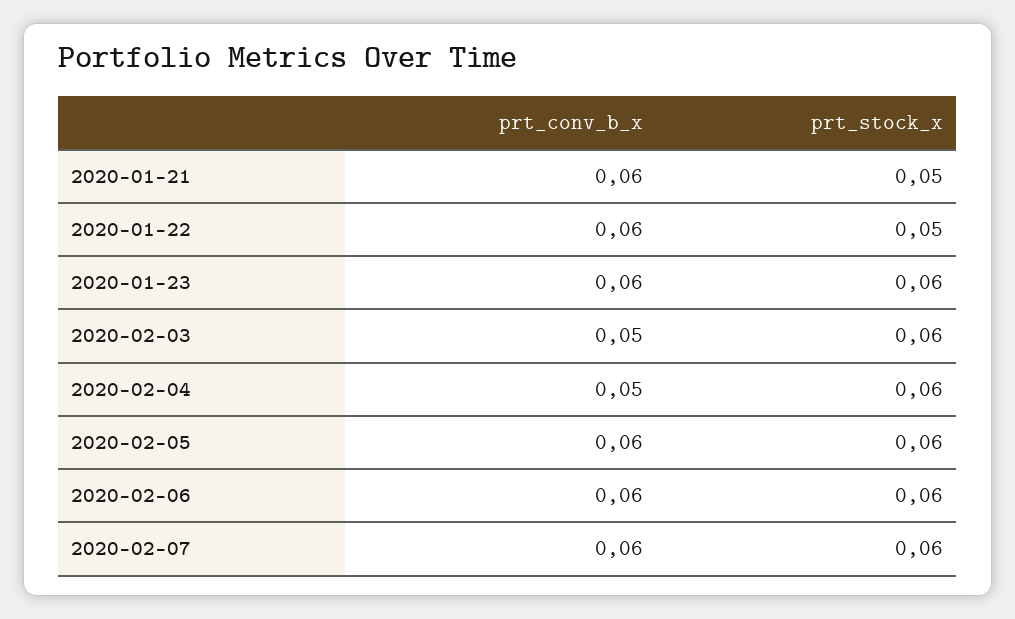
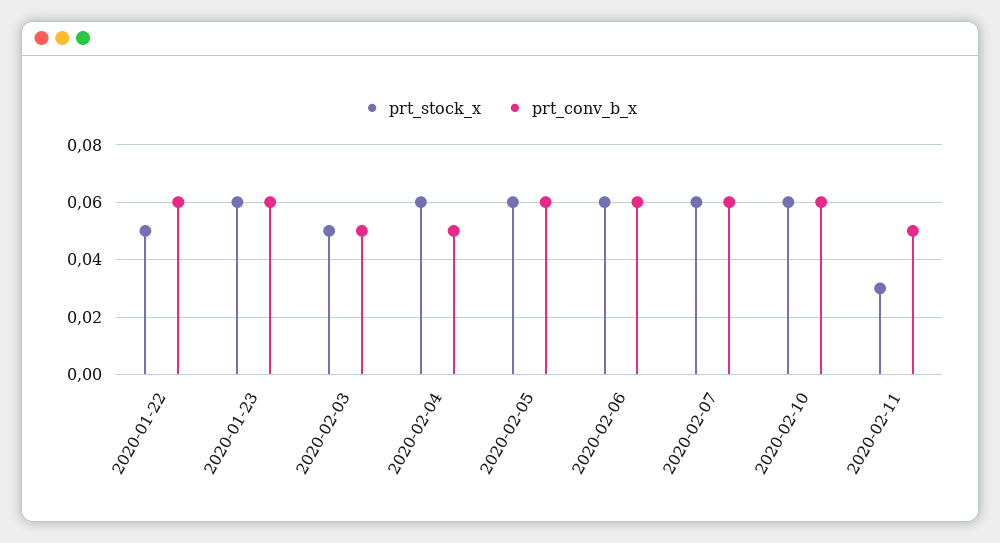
prt_conv_b_x, 2020-01-21: 0.06 -> none
prt_stock_x, 2020-01-21: 0.05 -> none
prt_stock_x, 2020-02-03: 0.06 -> 0.05
prt_stock_x, 2020-02-10: none -> 0.06
prt_conv_b_x, 2020-02-10: none -> 0.06
prt_stock_x, 2020-02-11: none -> 0.03
prt_conv_b_x, 2020-02-11: none -> 0.05

